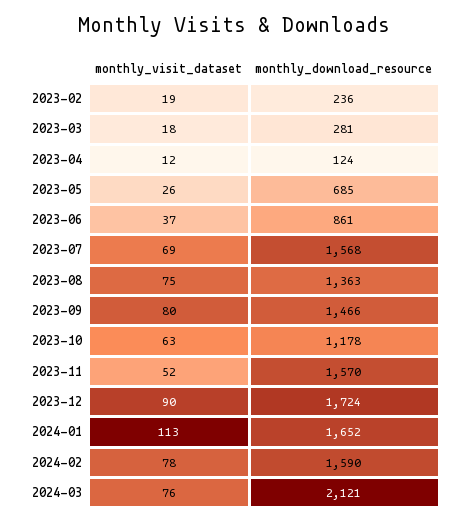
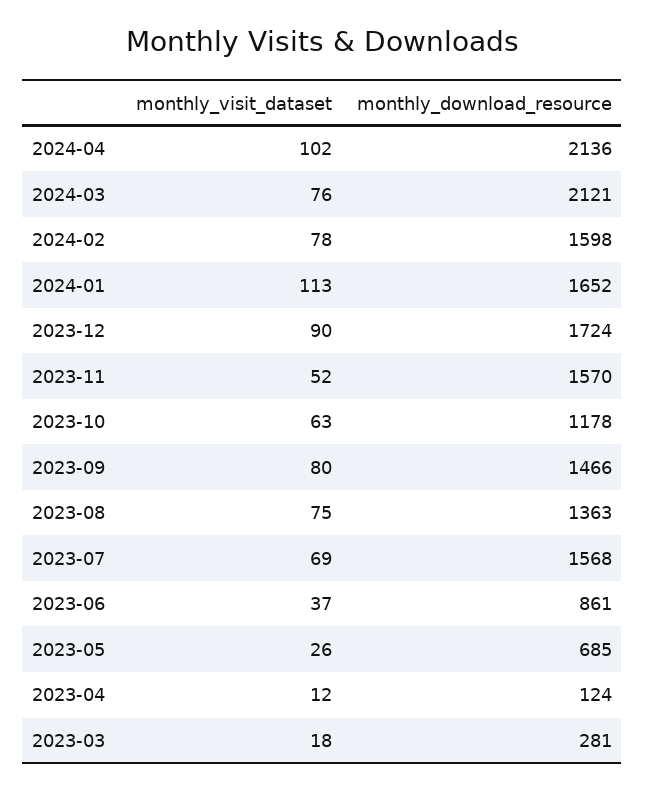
monthly_visit_dataset, 2023-02: 19 -> none
monthly_download_resource, 2023-02: 236 -> none
monthly_download_resource, 2024-02: 1590 -> 1598
monthly_visit_dataset, 2024-04: none -> 102
monthly_download_resource, 2024-04: none -> 2136

